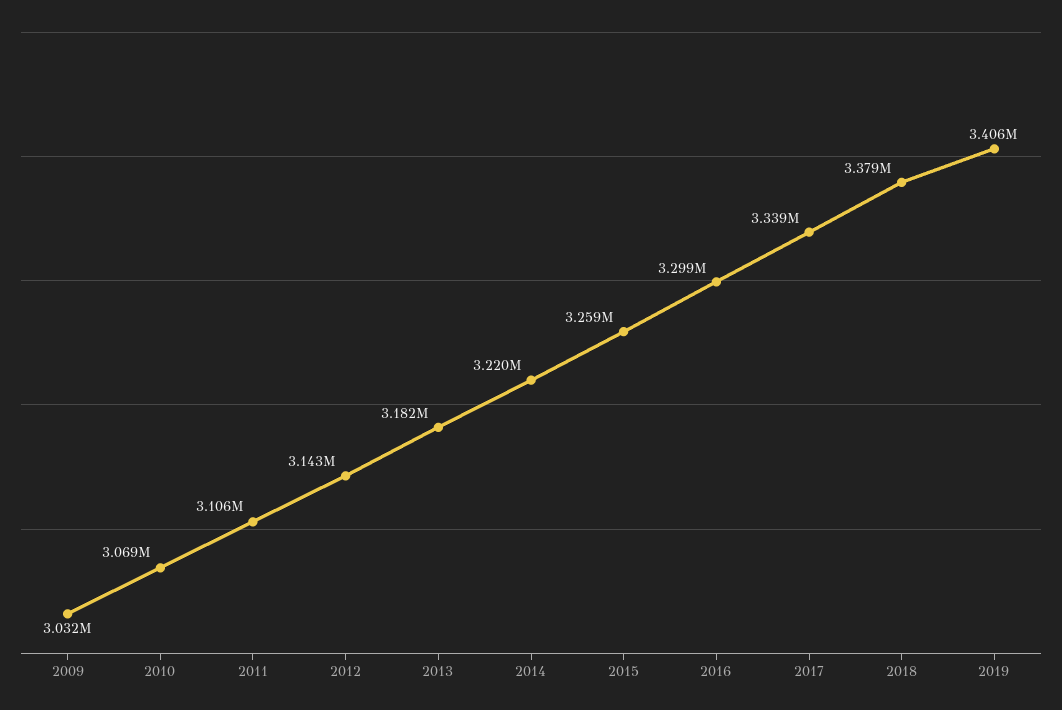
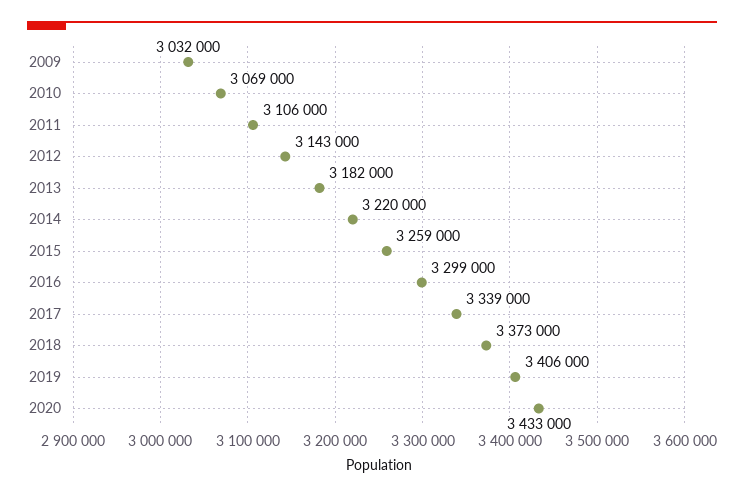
2018: 3379000 -> 3373000
2020: none -> 3433000

